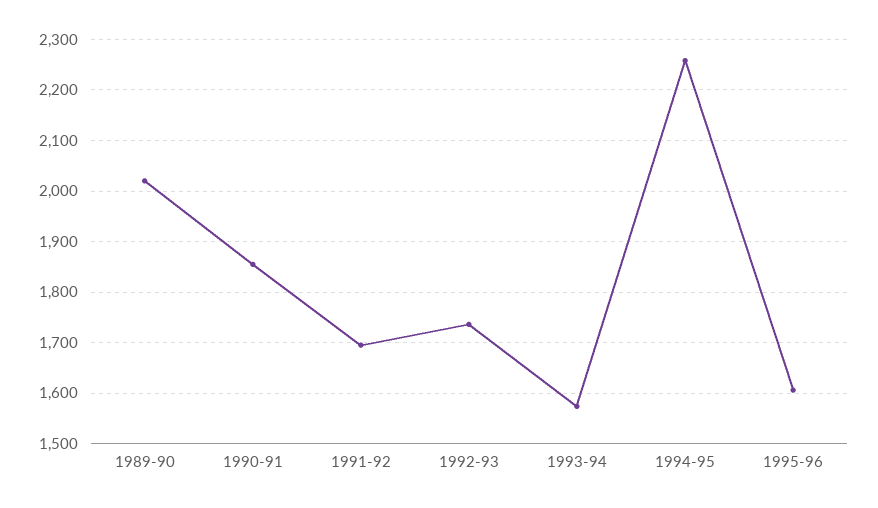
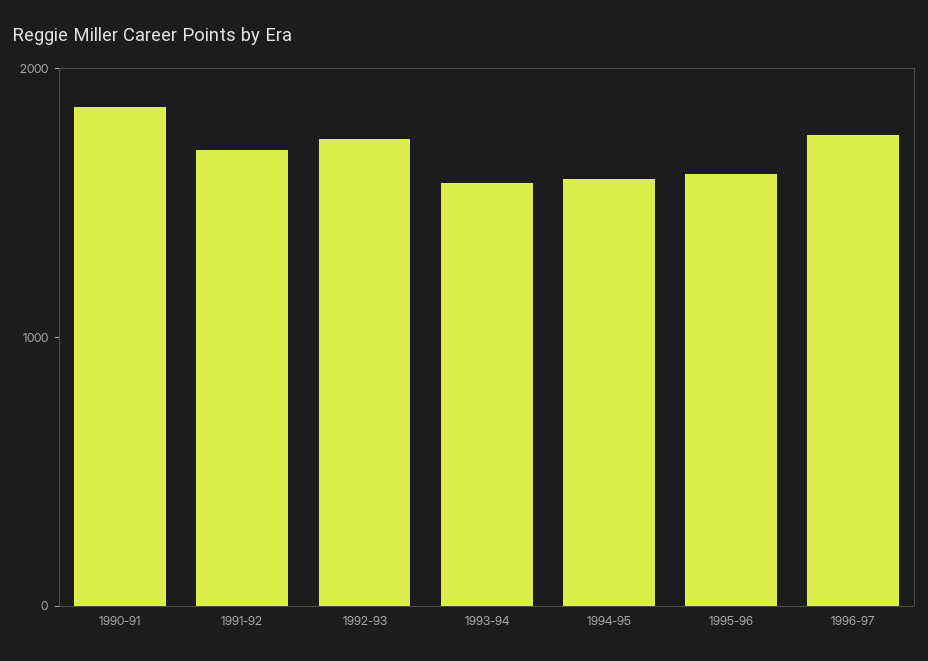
1989-90: 2020 -> none
1994-95: 2260 -> 1600
1996-97: none -> 1800

